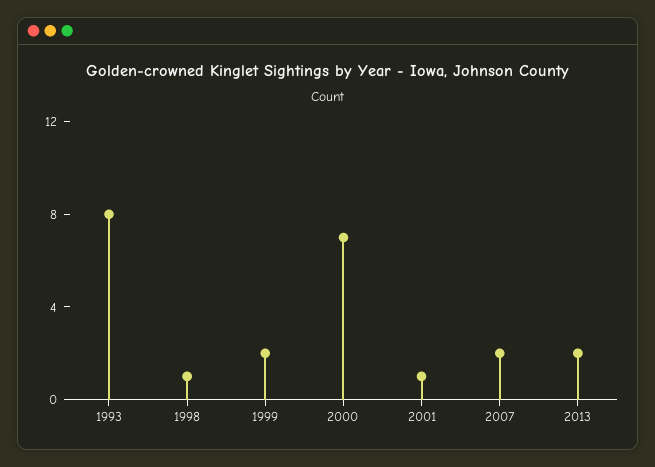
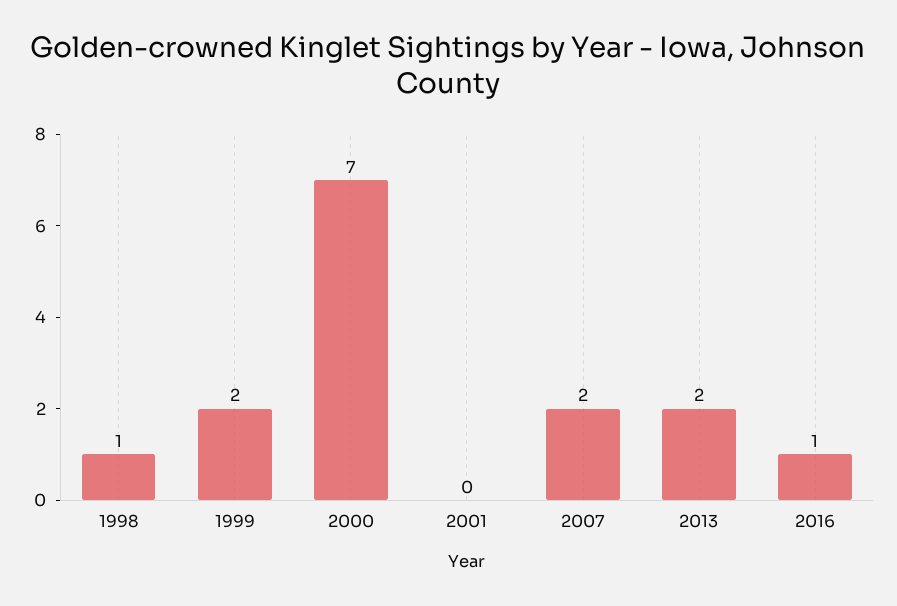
1993: 8 -> none
2001: 1 -> 0
2016: none -> 1

